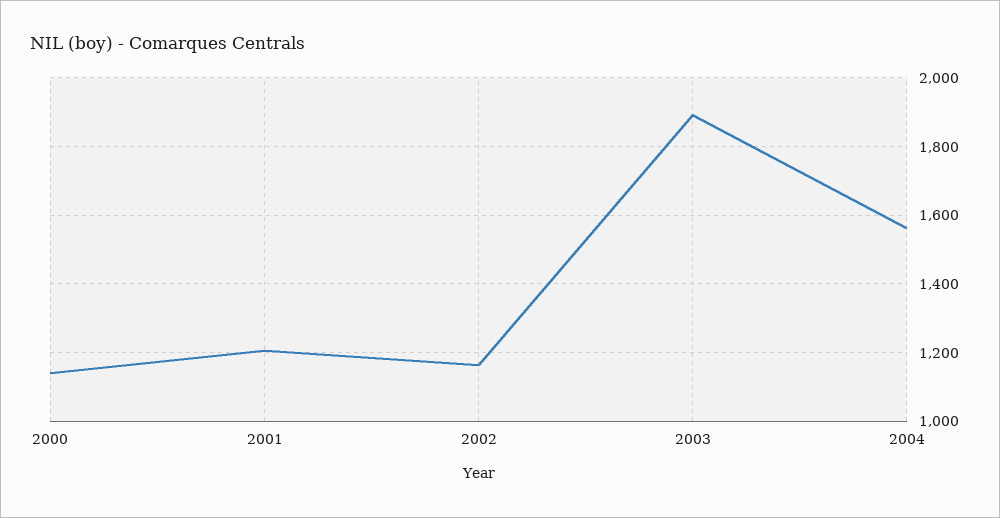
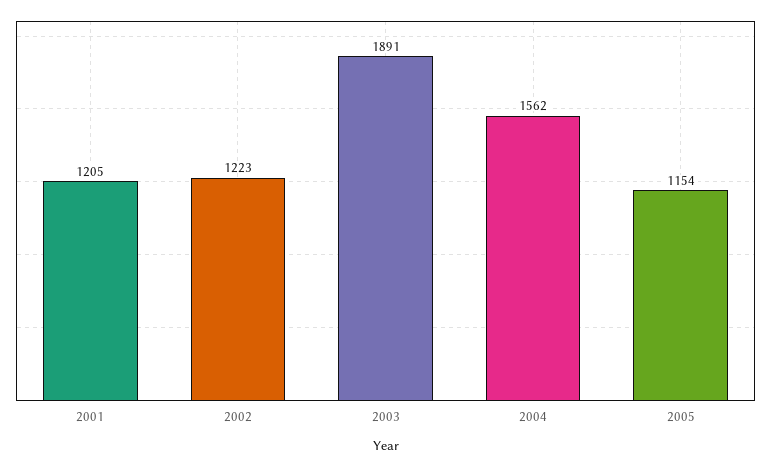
2000: 1140 -> none
2002: 1160 -> 1223
2005: none -> 1154

